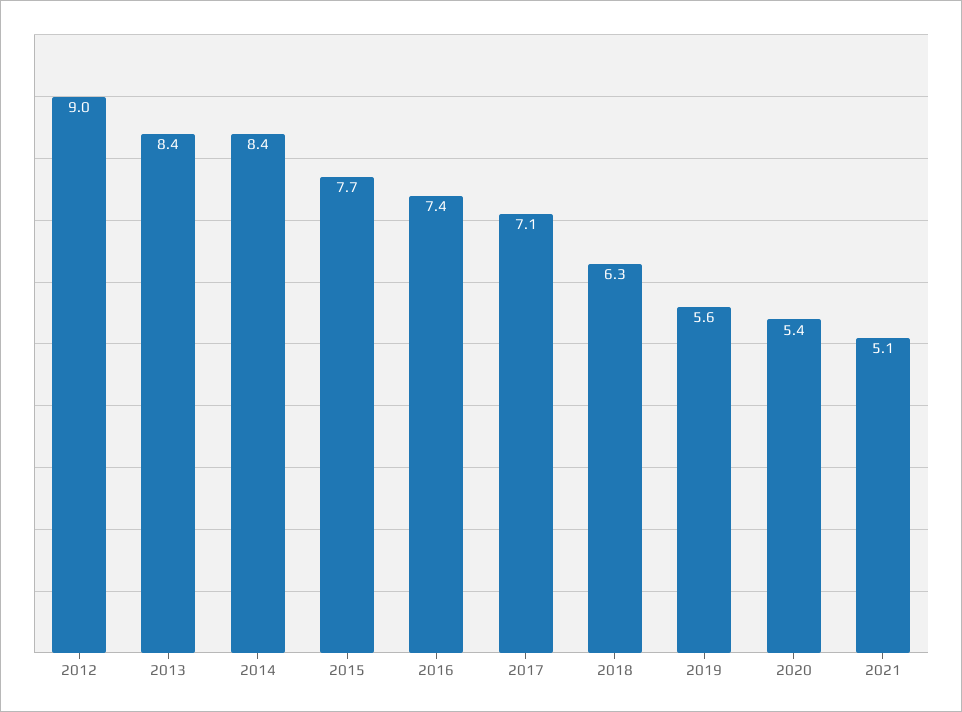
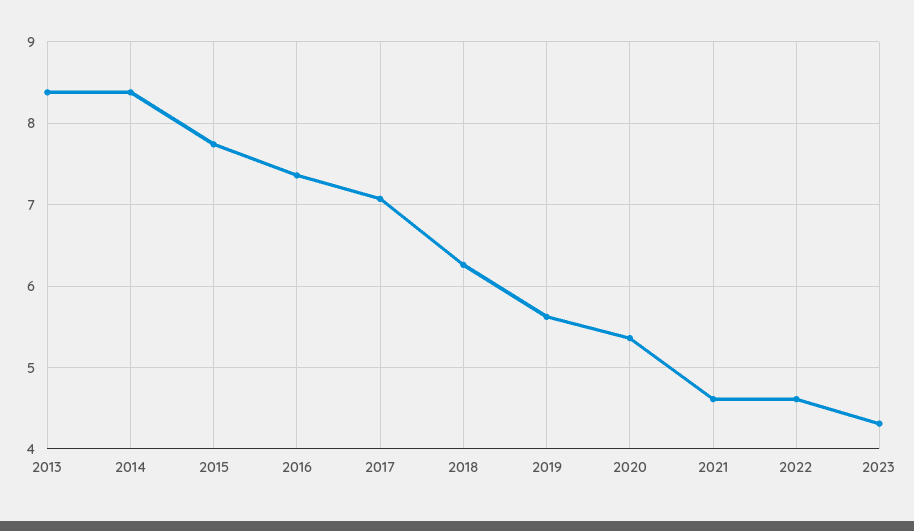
2012: 9 -> none
2021: 5.1 -> 4.6
2022: none -> 4.6
2023: none -> 4.3

